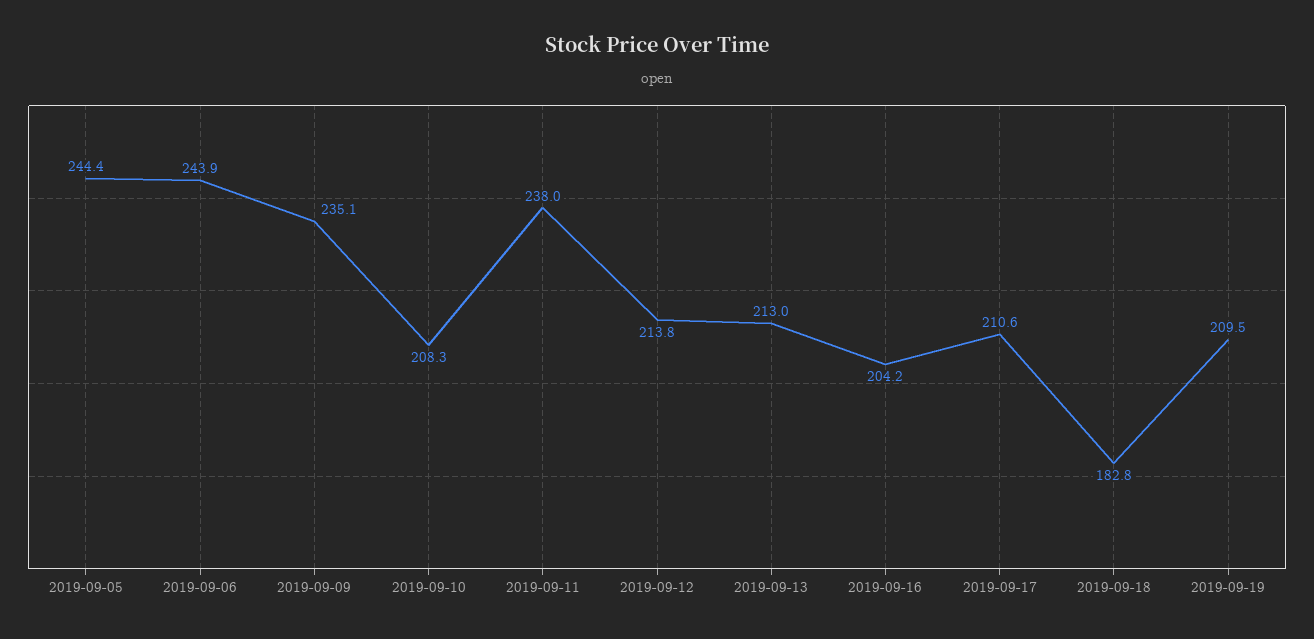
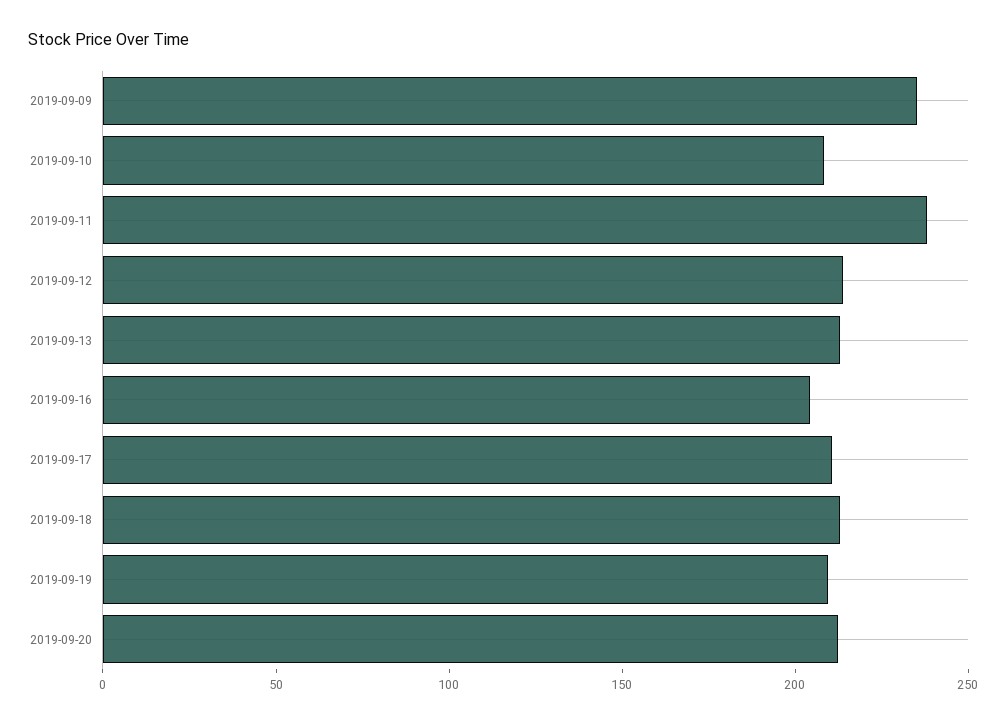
2019-09-05: 244.4 -> none
2019-09-06: 243.9 -> none
2019-09-18: 182.8 -> 210
2019-09-20: none -> 210

